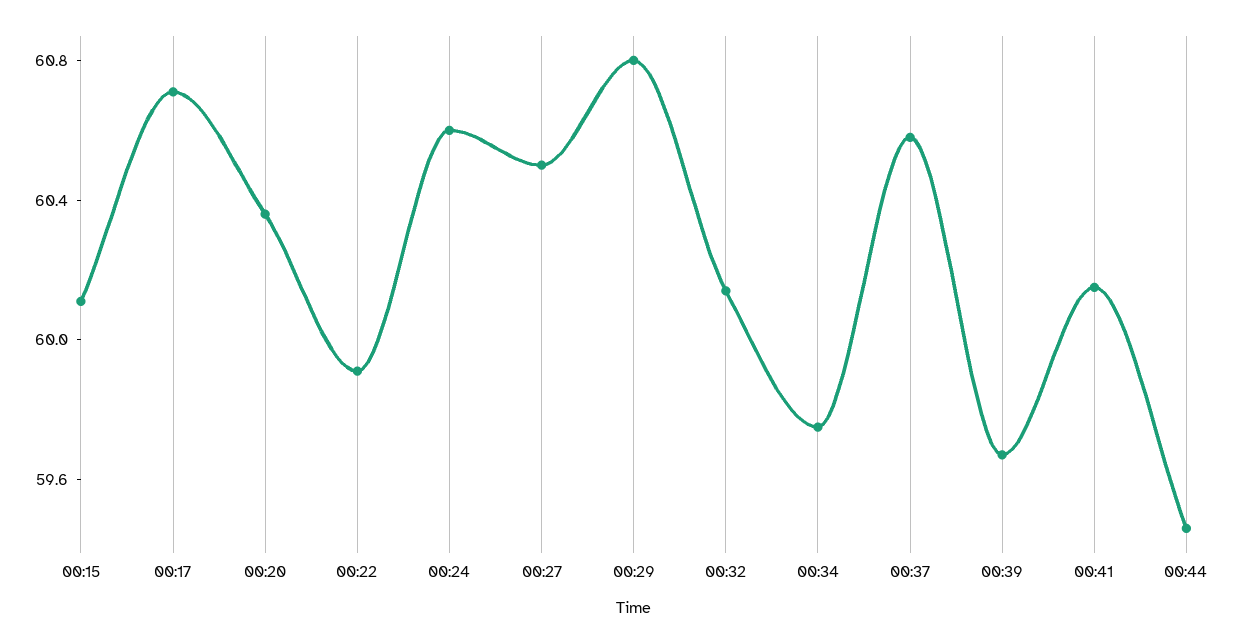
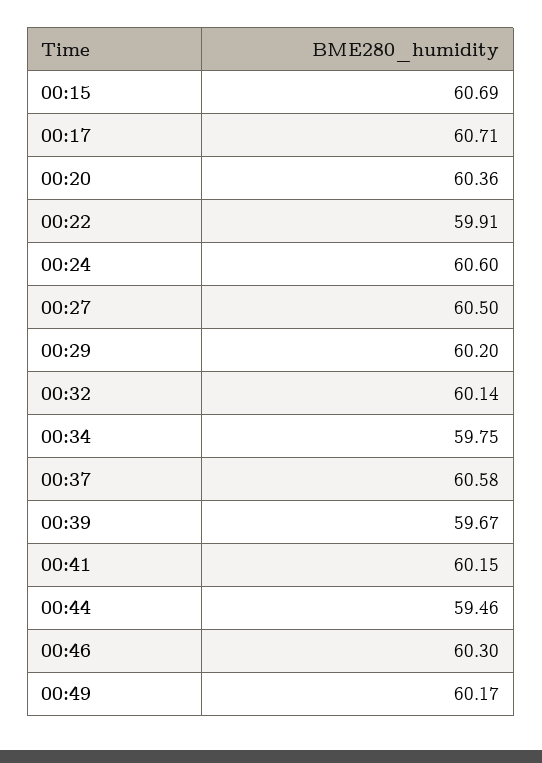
00:15: 60.1 -> 60.69
00:29: 60.8 -> 60.2
00:46: none -> 60.3
00:49: none -> 60.17

